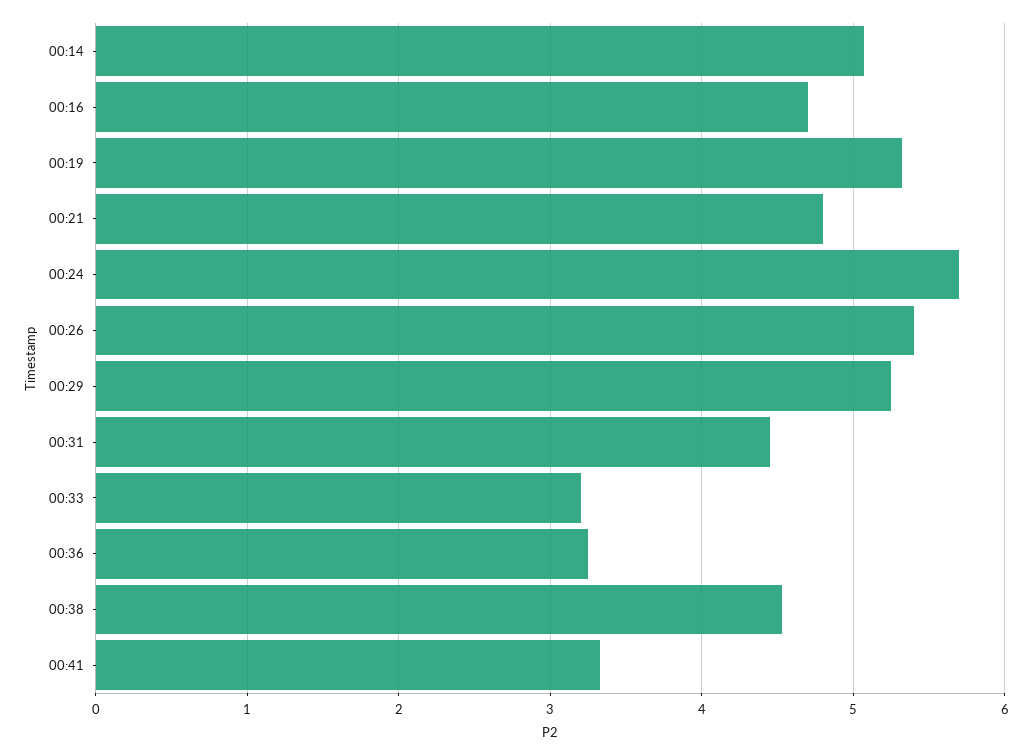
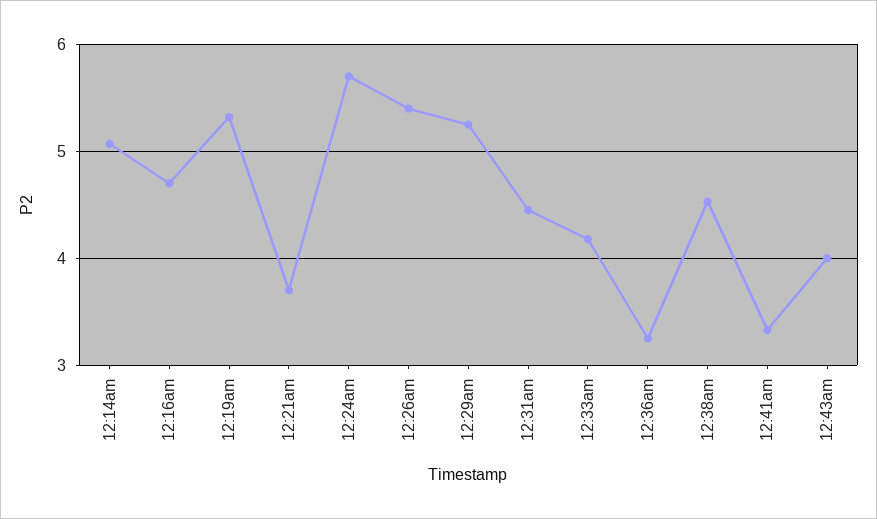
00:21: 4.8 -> 3.7
00:33: 3.2 -> 4.2
12:43am: none -> 4

